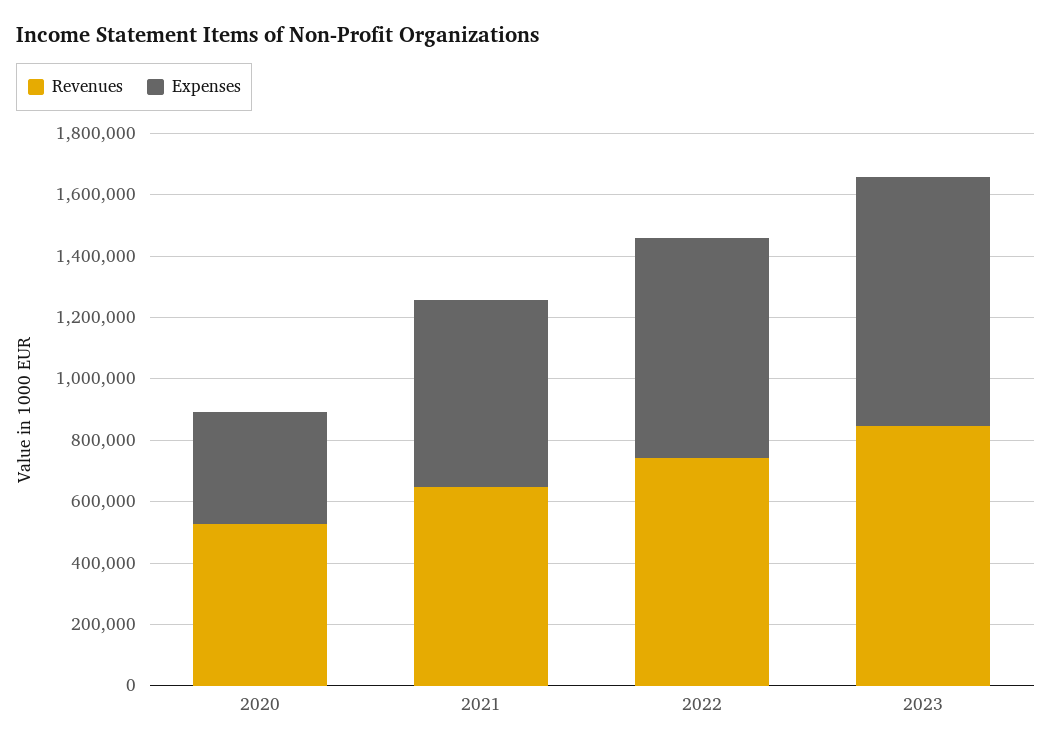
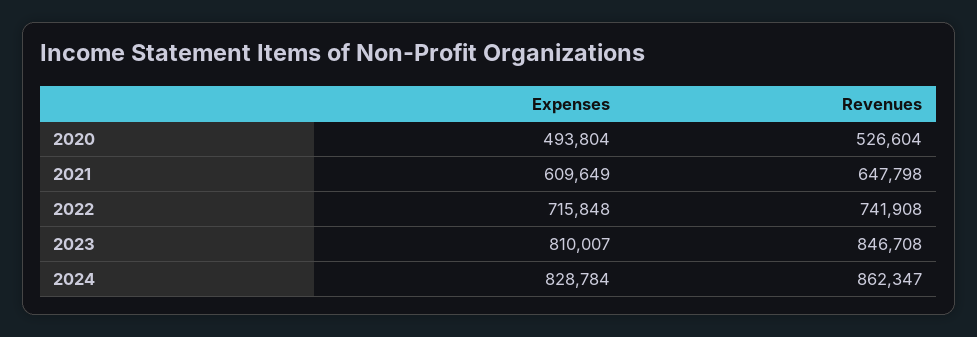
Expenses, 2020: 350000 -> 493804
Expenses, 2024: none -> 828784
Revenues, 2024: none -> 862347

